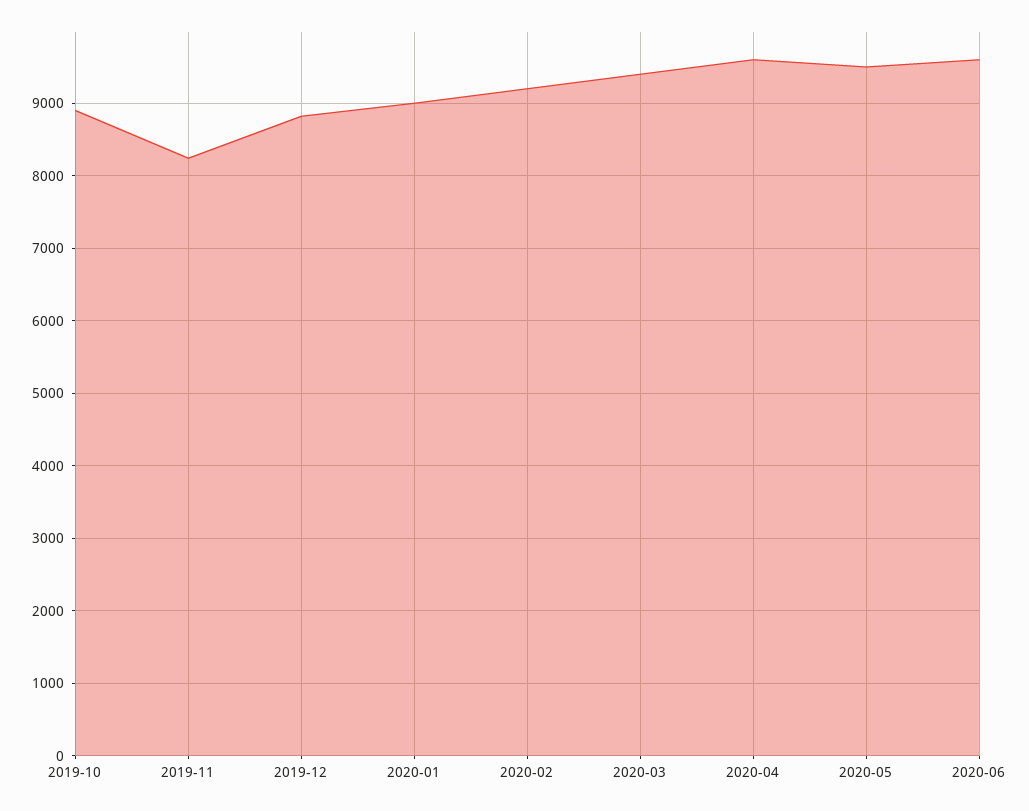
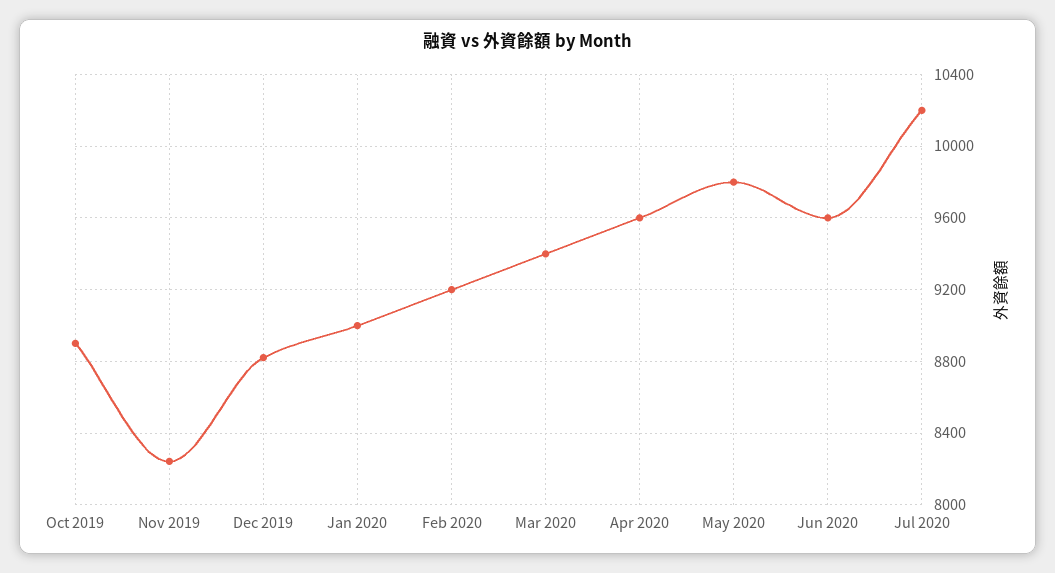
2020-05: 9500 -> 9800
Jul 2020: none -> 10200

